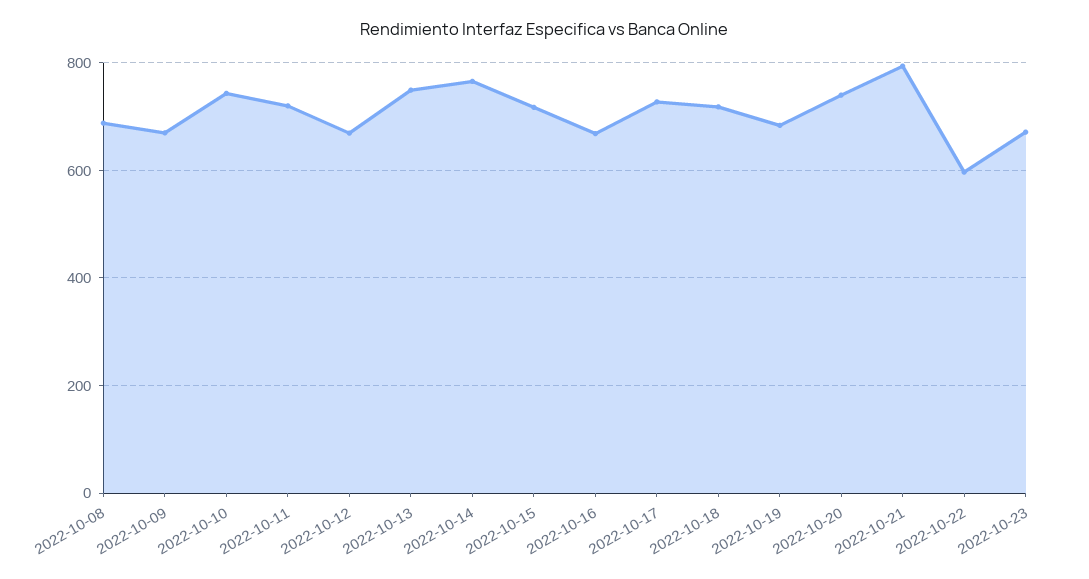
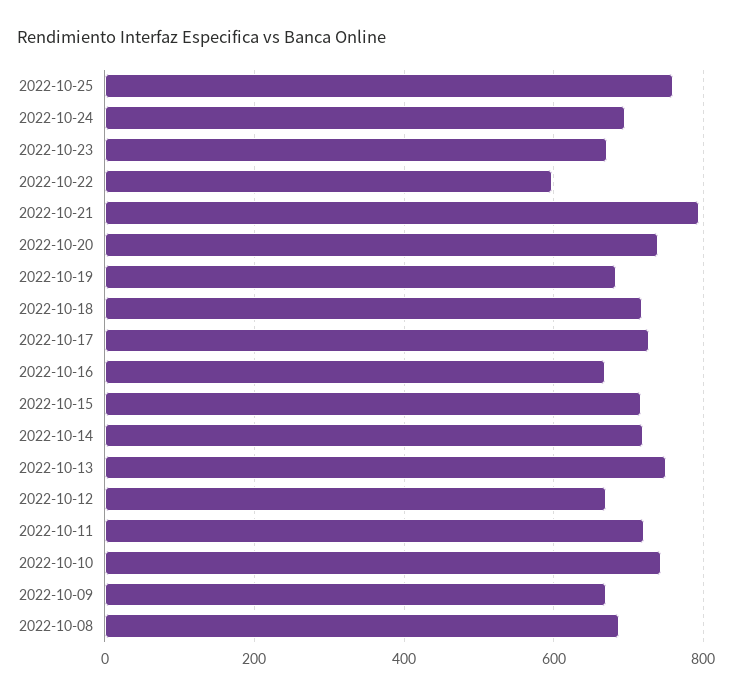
2022-10-14: 760 -> 720
2022-10-25: none -> 760
2022-10-24: none -> 700

